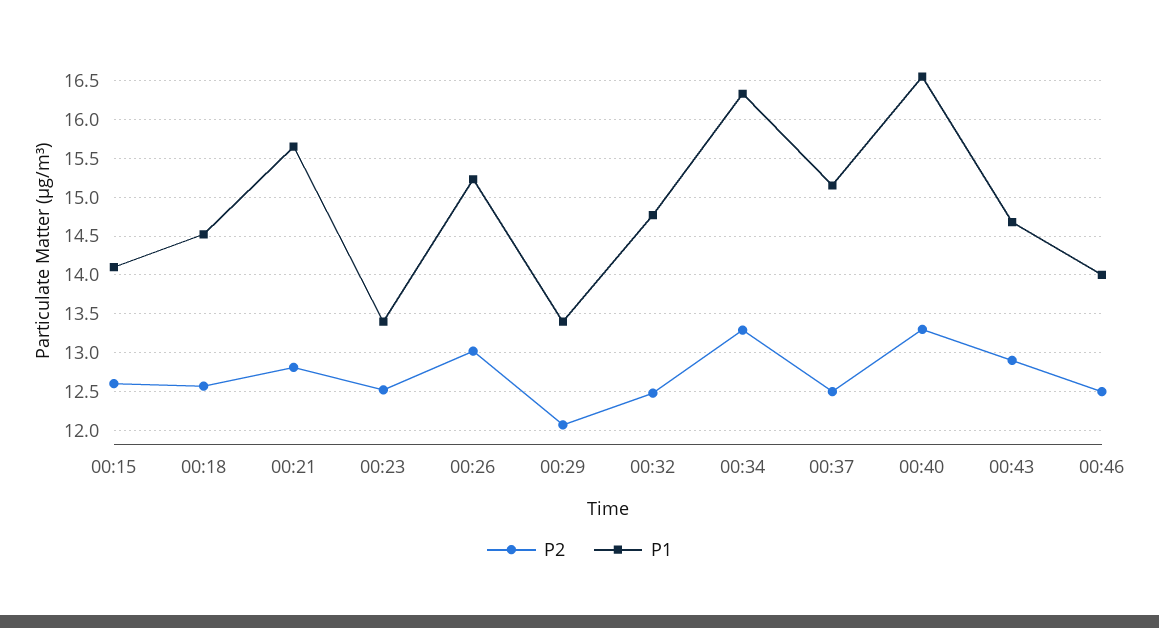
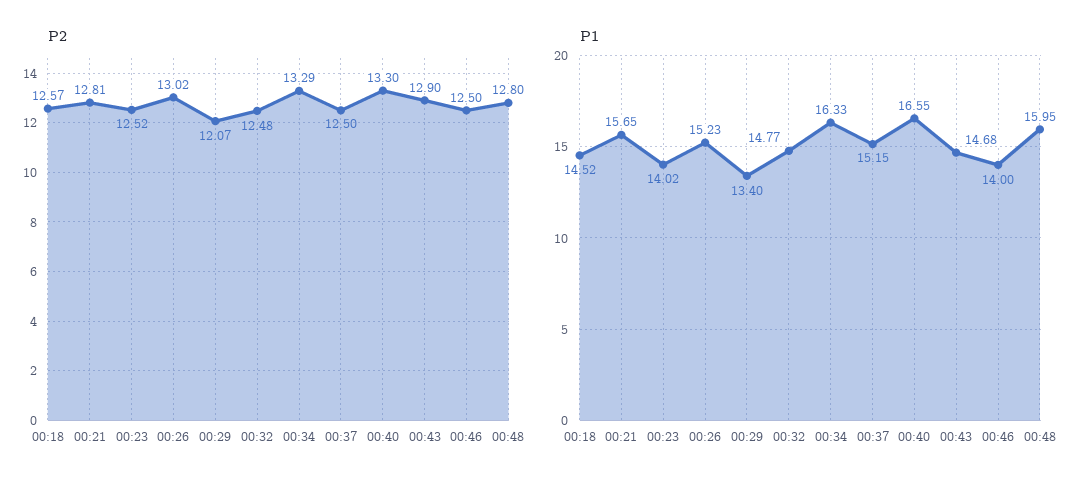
P2, 00:15: 12.6 -> none
P1, 00:15: 14.1 -> none
P1, 00:23: 13.4 -> 14.02
P2, 00:48: none -> 12.8
P1, 00:48: none -> 15.95

